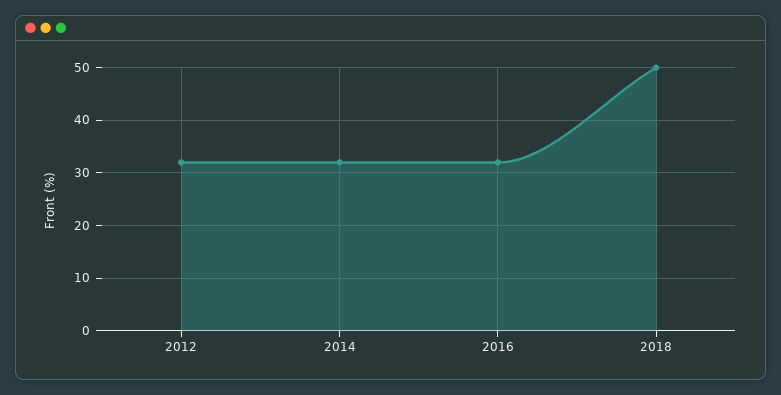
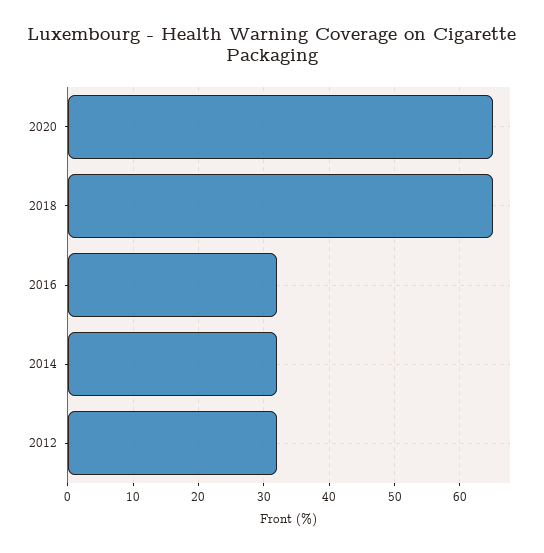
2018: 50 -> 65
2020: none -> 65

